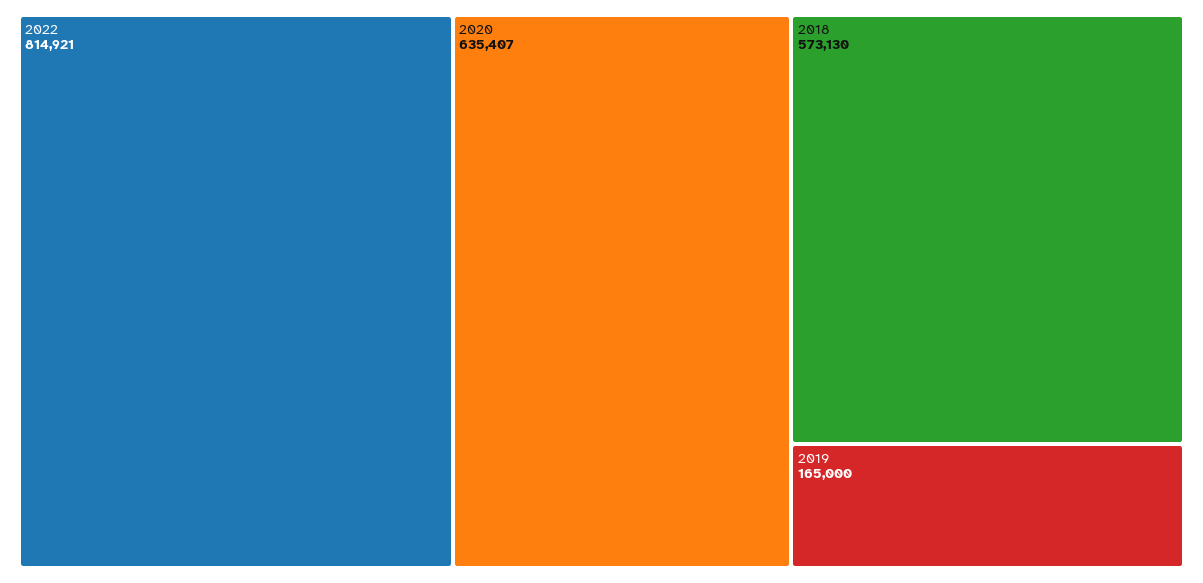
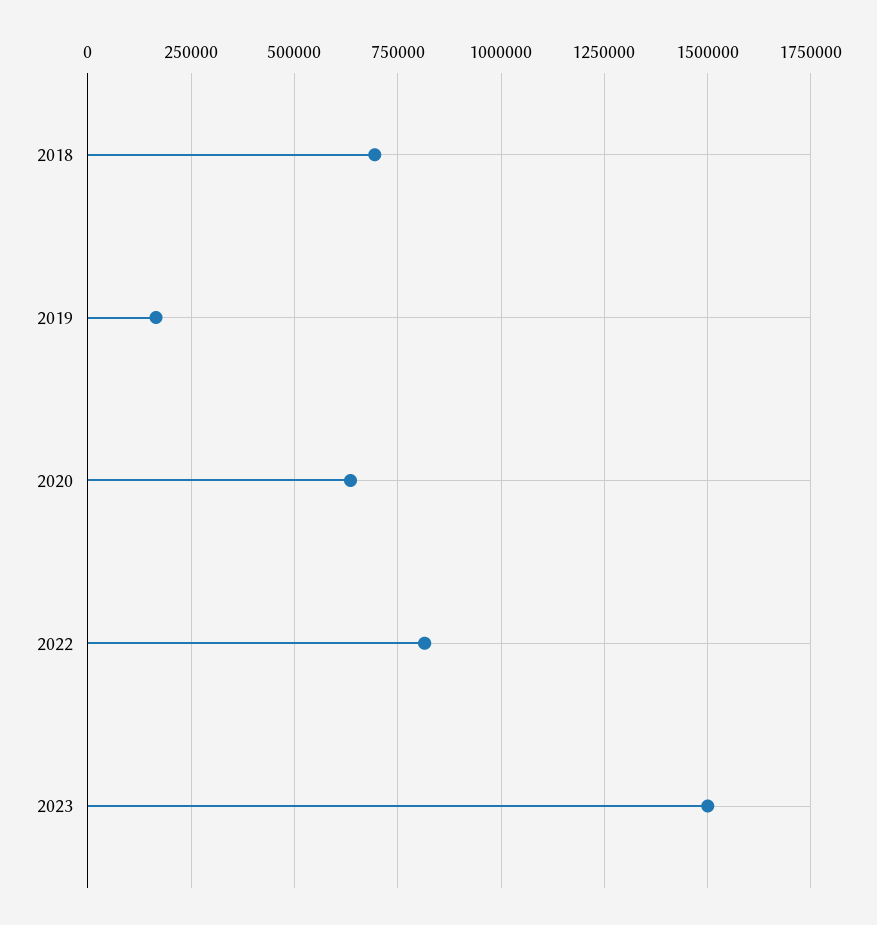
2018: 573130 -> 700000
2023: none -> 1500000

